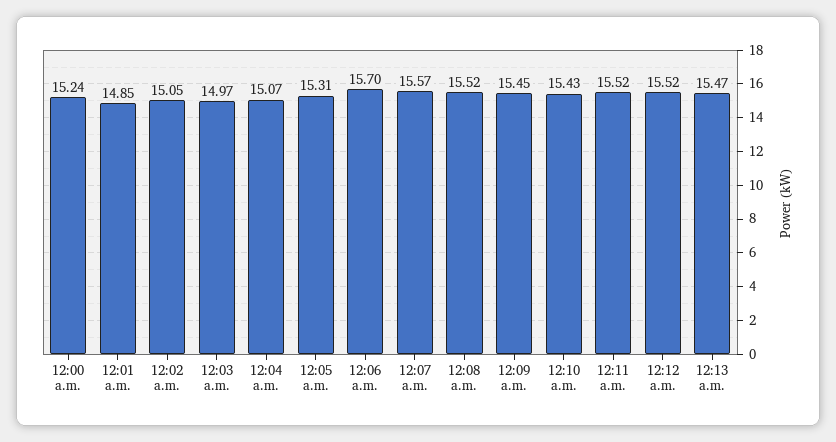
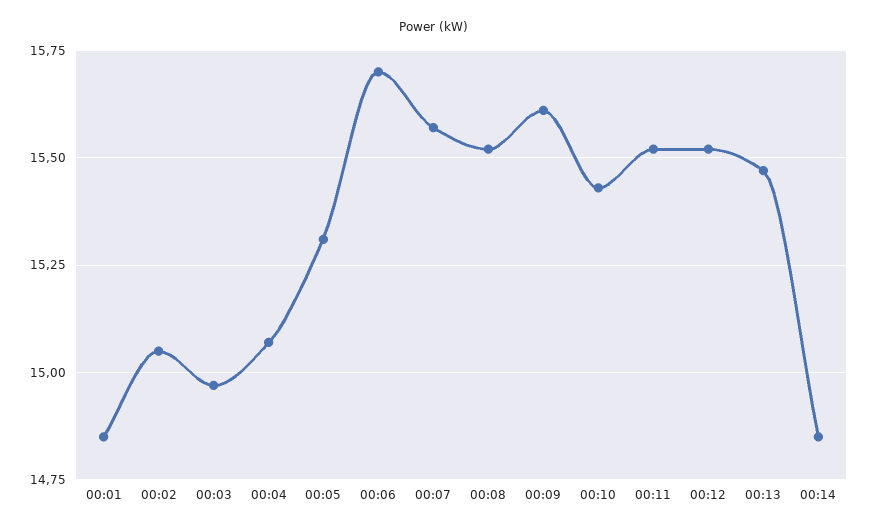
12:00 a.m.: 15.24 -> none
12:09 a.m.: 15.45 -> 15.6
00:14: none -> 14.85

